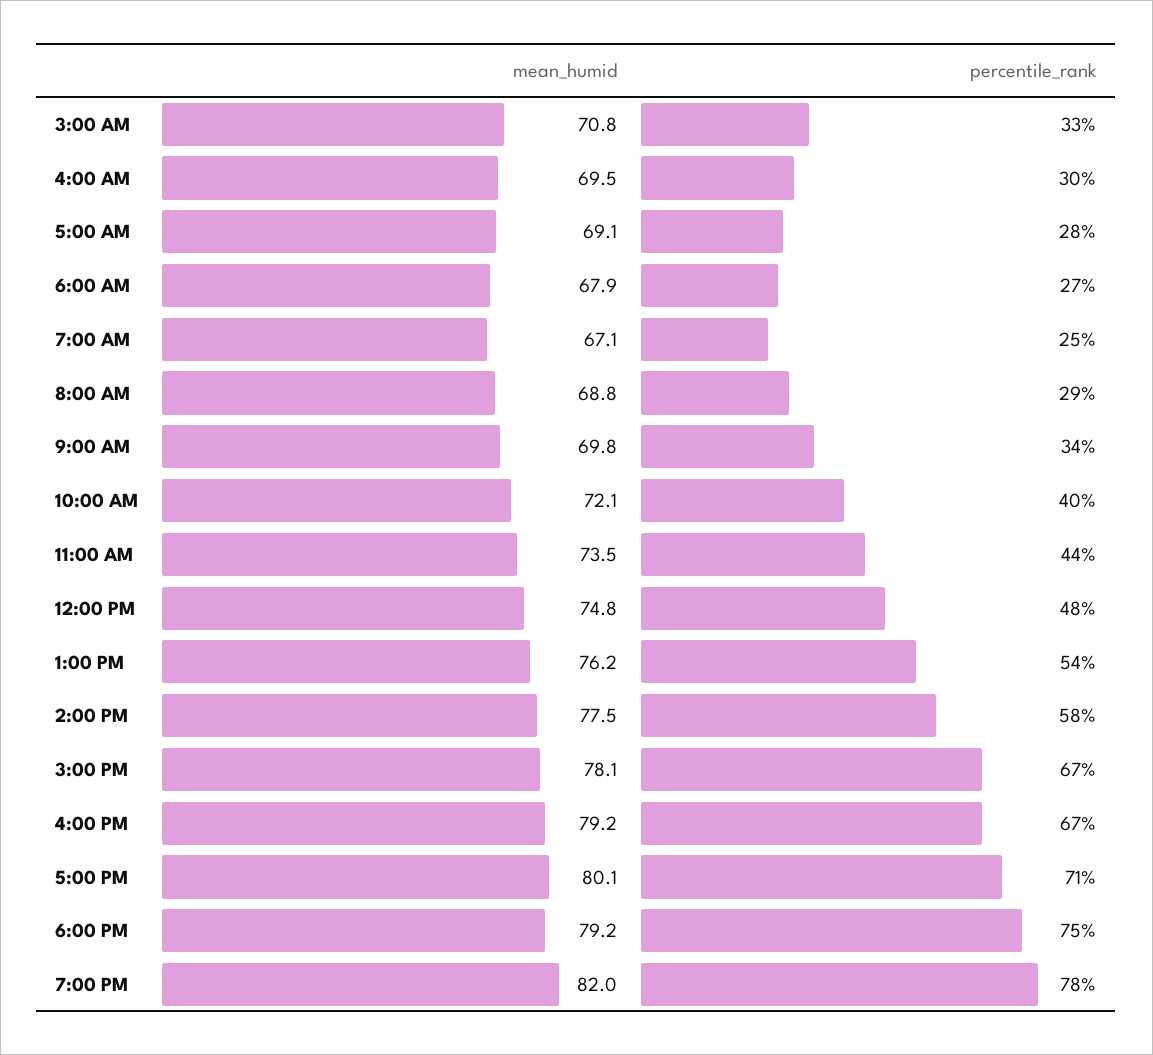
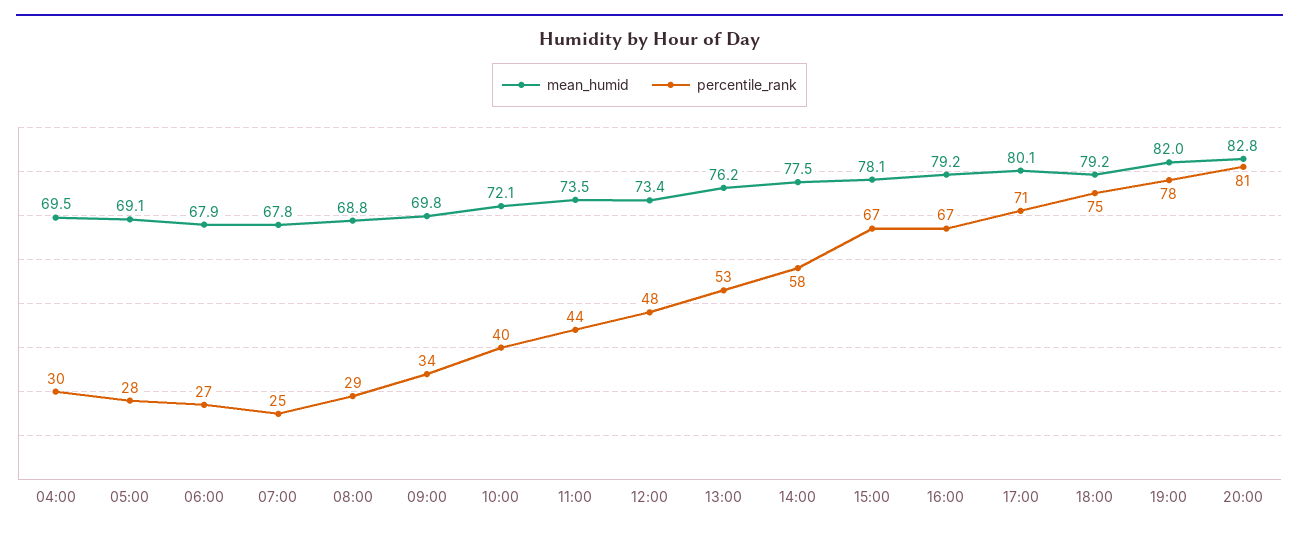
mean_humid, 3:00 AM: 70.8 -> none
percentile_rank, 3:00 AM: 33 -> none
mean_humid, 7:00 AM: 67.1 -> 67.8
mean_humid, 12:00 PM: 74.8 -> 73.4
percentile_rank, 1:00 PM: 54 -> 53
mean_humid, 20:00: none -> 82.8
percentile_rank, 20:00: none -> 81

